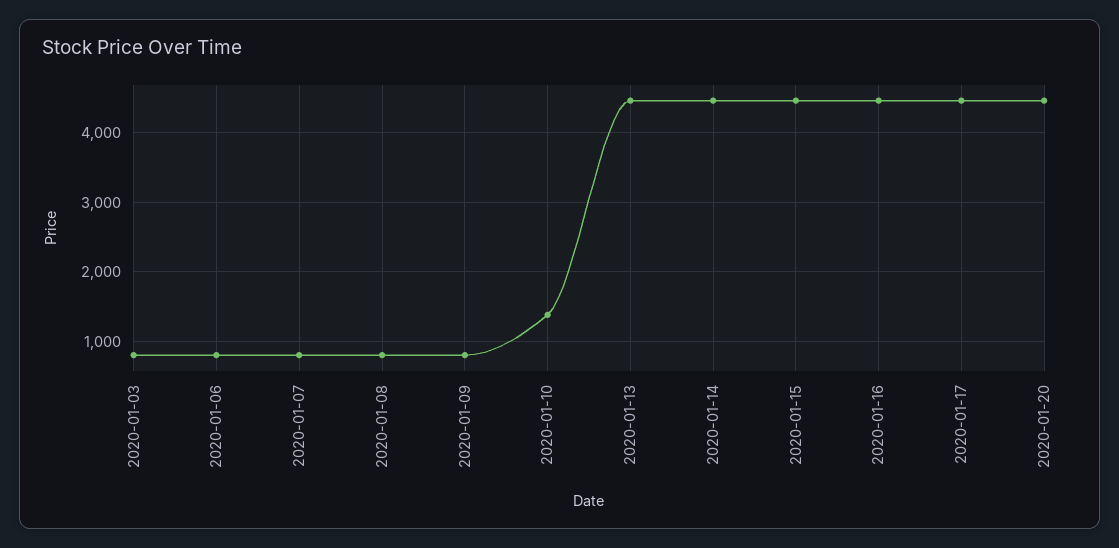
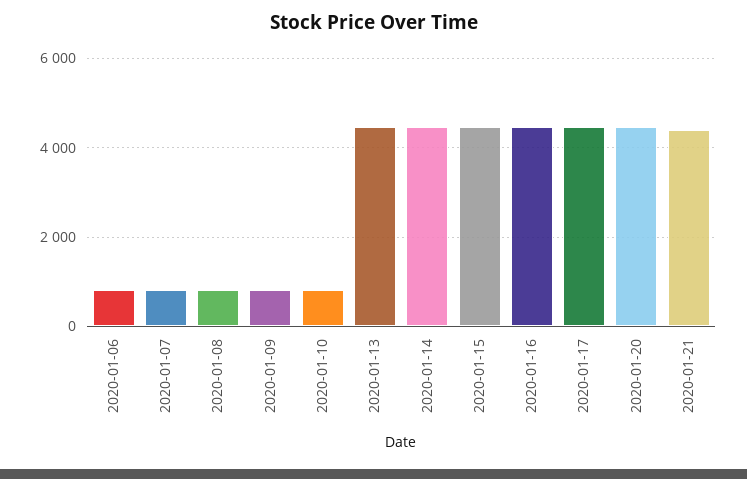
2020-01-03: 800 -> none
2020-01-10: 1400 -> 800
2020-01-21: none -> 4400

